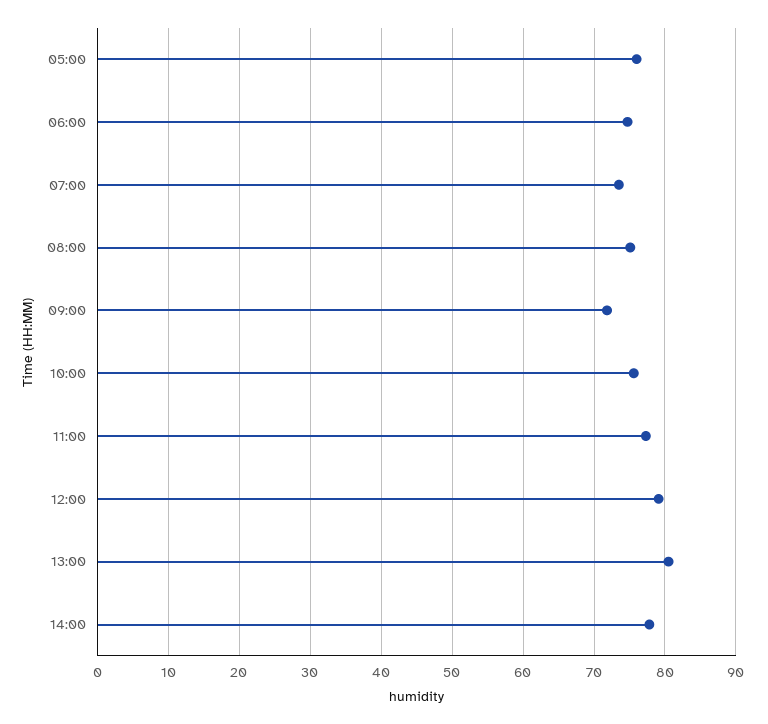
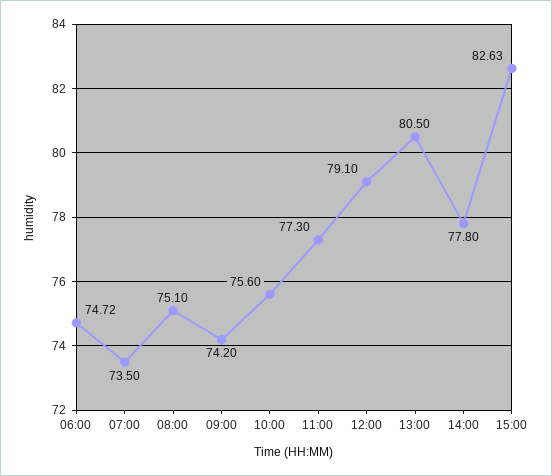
05:00: 76 -> none
09:00: 72 -> 74.2
15:00: none -> 82.63

